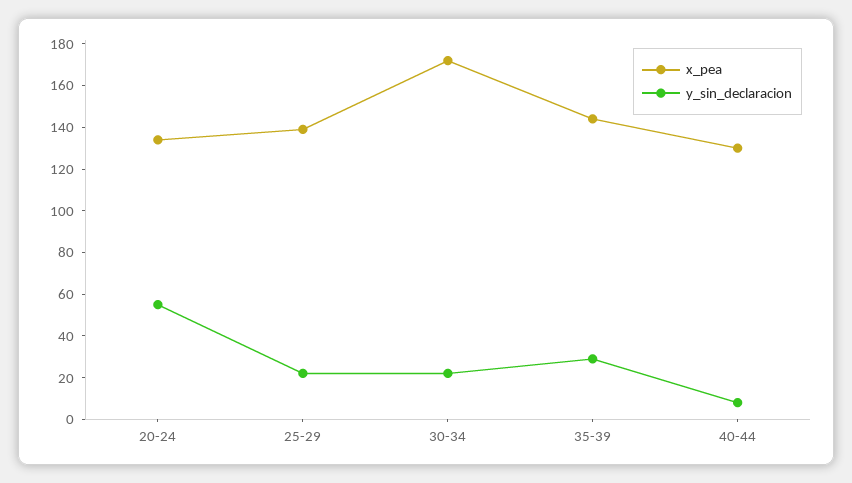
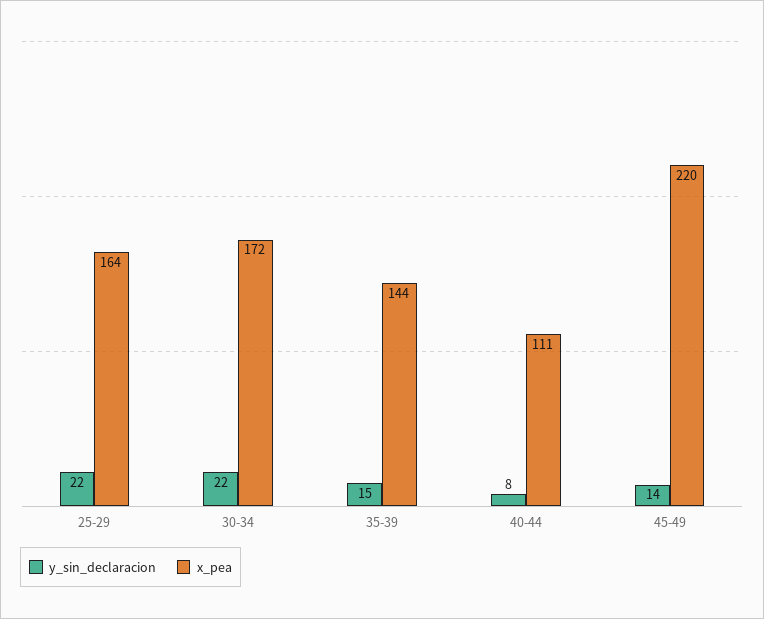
x_pea, 20-24: 135 -> none
y_sin_declaracion, 20-24: 55 -> none
x_pea, 25-29: 140 -> 164
y_sin_declaracion, 35-39: 30 -> 15
x_pea, 40-44: 130 -> 111
y_sin_declaracion, 45-49: none -> 14
x_pea, 45-49: none -> 220

